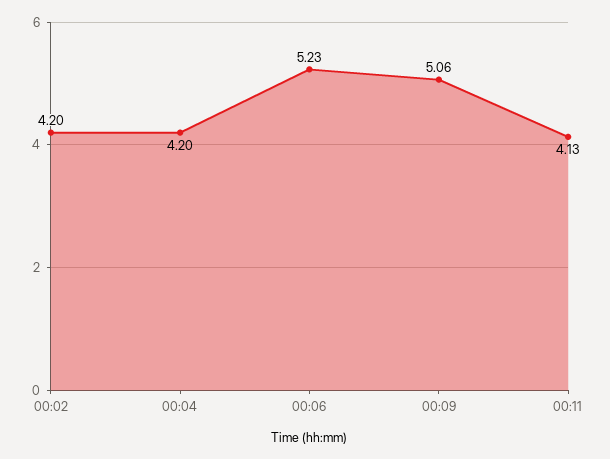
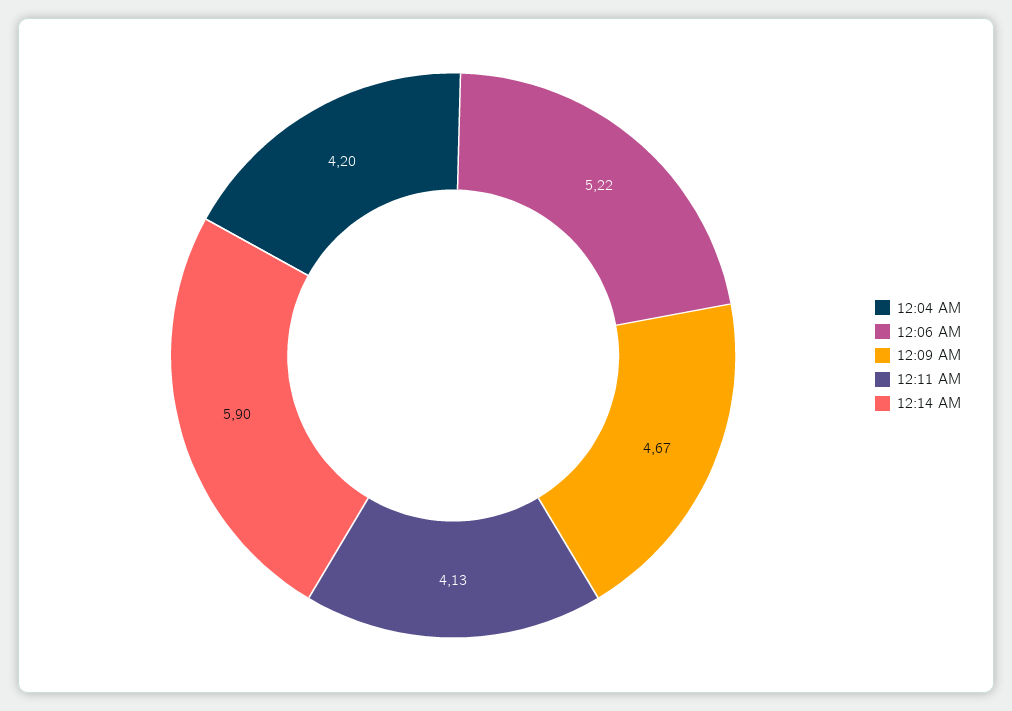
00:02: 4.2 -> none
00:06: 5.23 -> 5.22
00:09: 5.06 -> 4.67
12:14 AM: none -> 5.9

